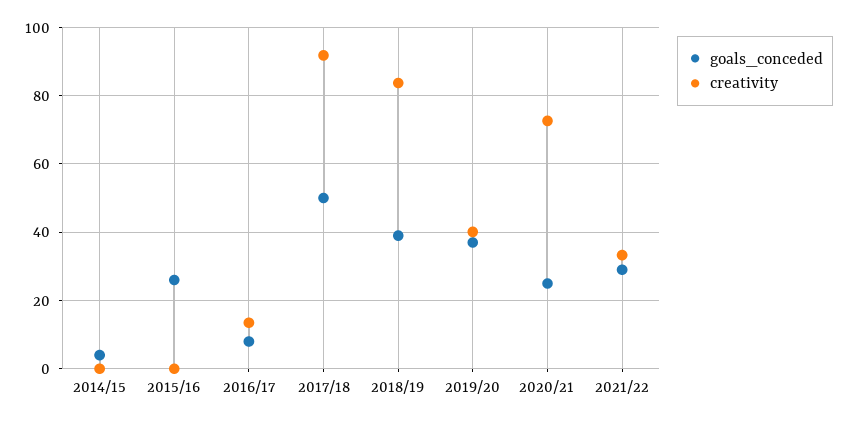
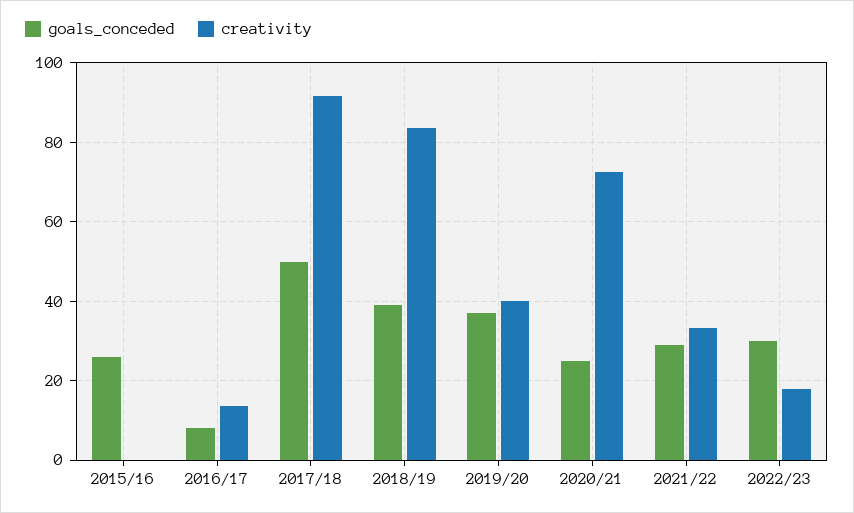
goals_conceded, 2014/15: 4 -> none
creativity, 2014/15: 0 -> none
goals_conceded, 2022/23: none -> 30
creativity, 2022/23: none -> 18

